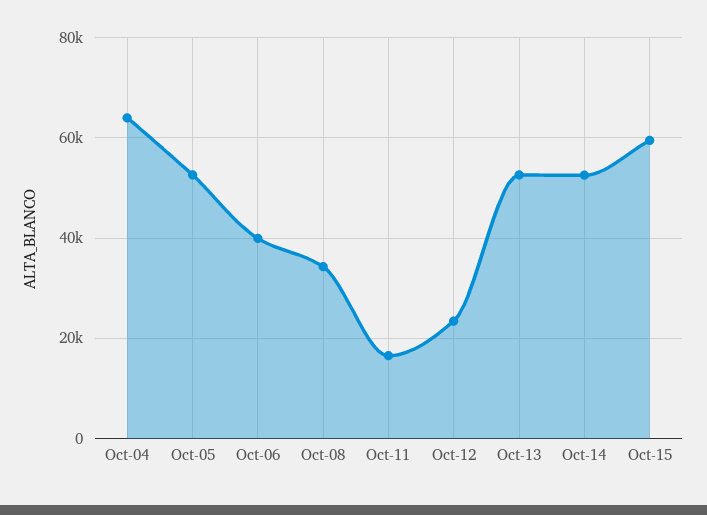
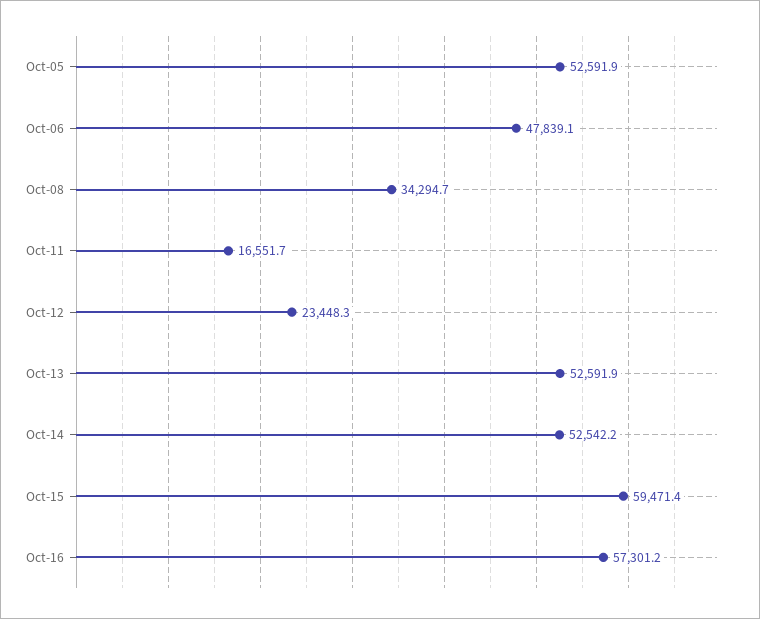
Oct-04: 64000 -> none
Oct-06: 40000 -> 47839.1
Oct-16: none -> 57301.2

